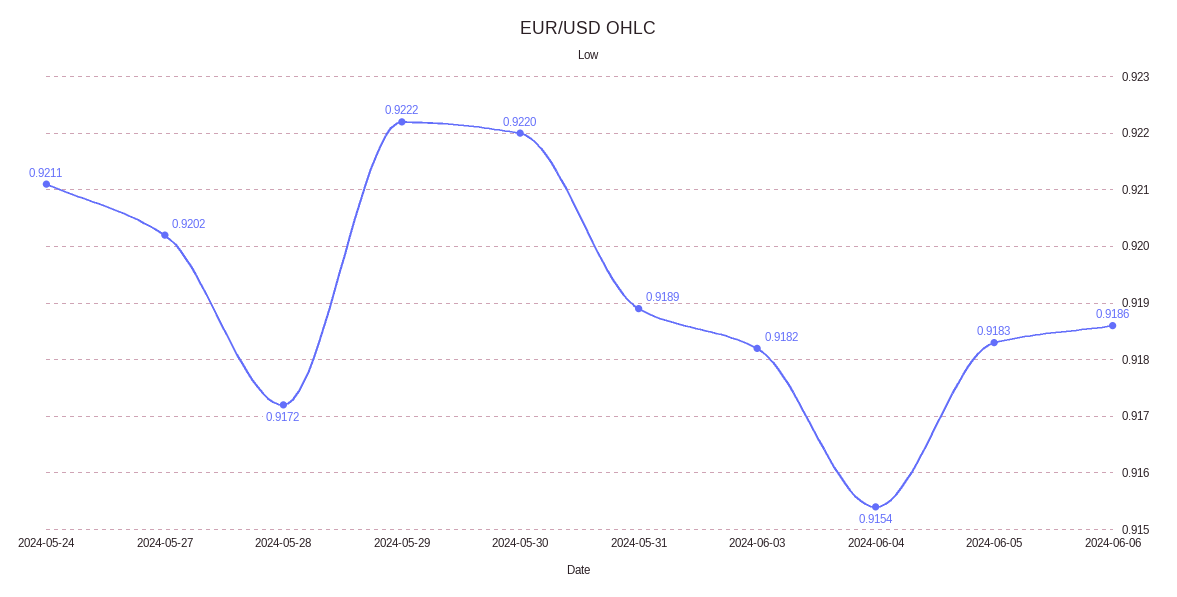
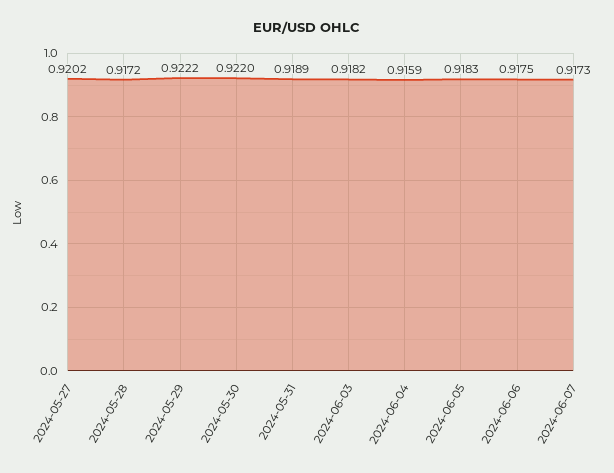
2024-05-24: 0.9211 -> none
2024-06-04: 0.9154 -> 0.9159
2024-06-06: 0.9186 -> 0.9175
2024-06-07: none -> 0.9173

